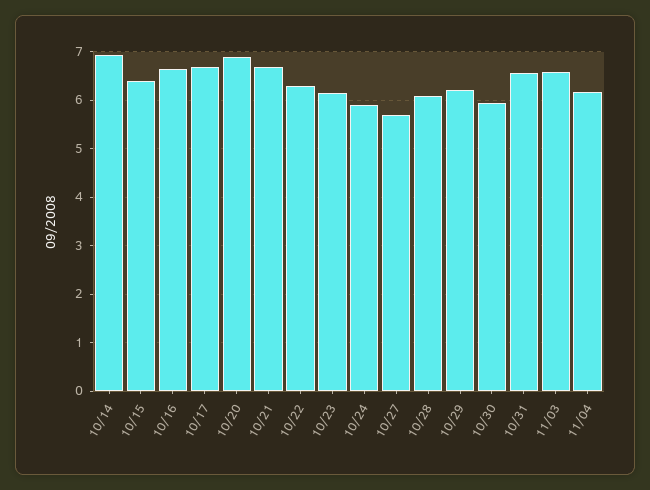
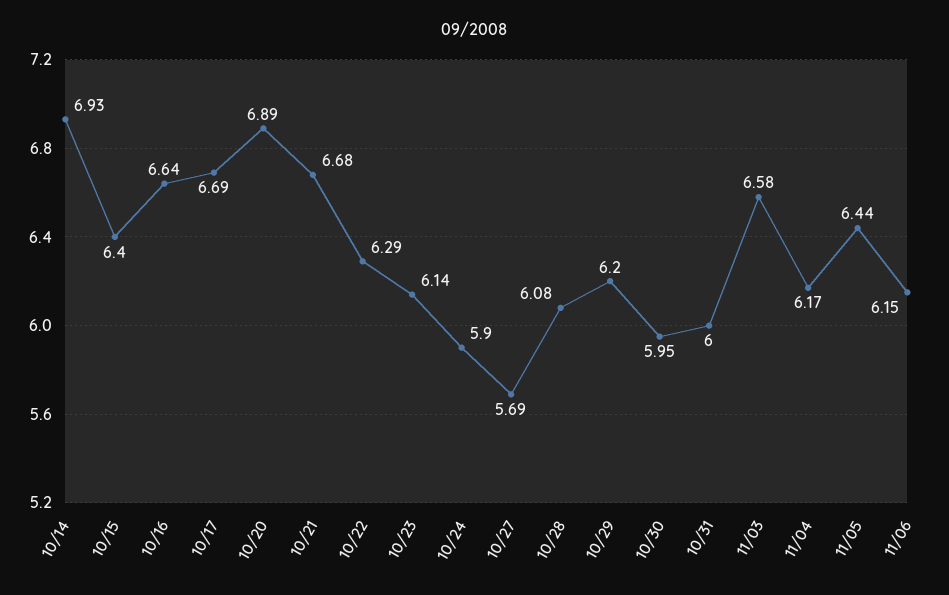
10/31: 6.6 -> 6
11/05: none -> 6.44
11/06: none -> 6.15

